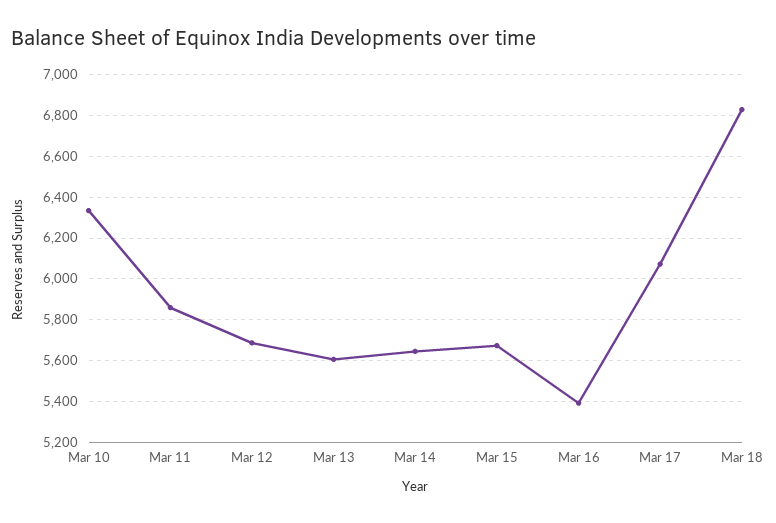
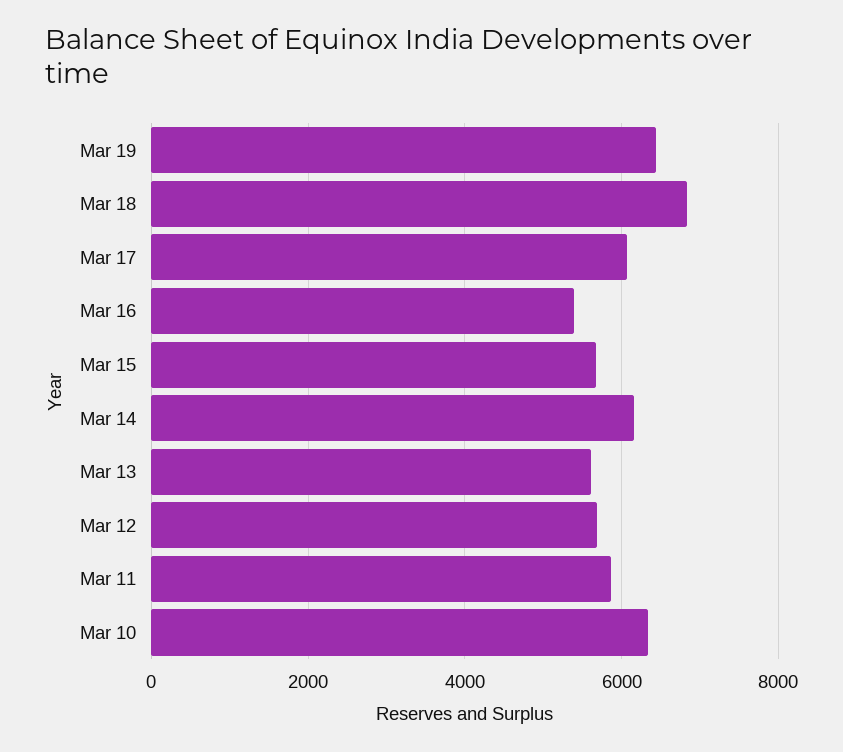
Mar 14: 5650 -> 6200
Mar 19: none -> 6400

